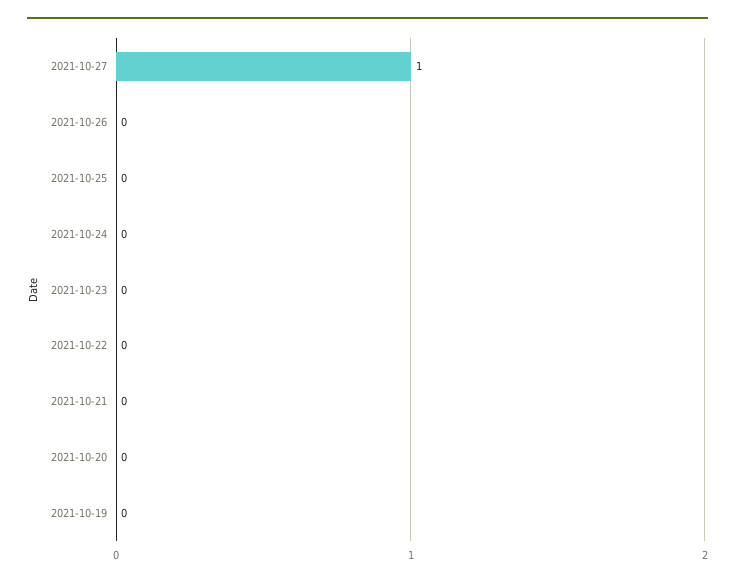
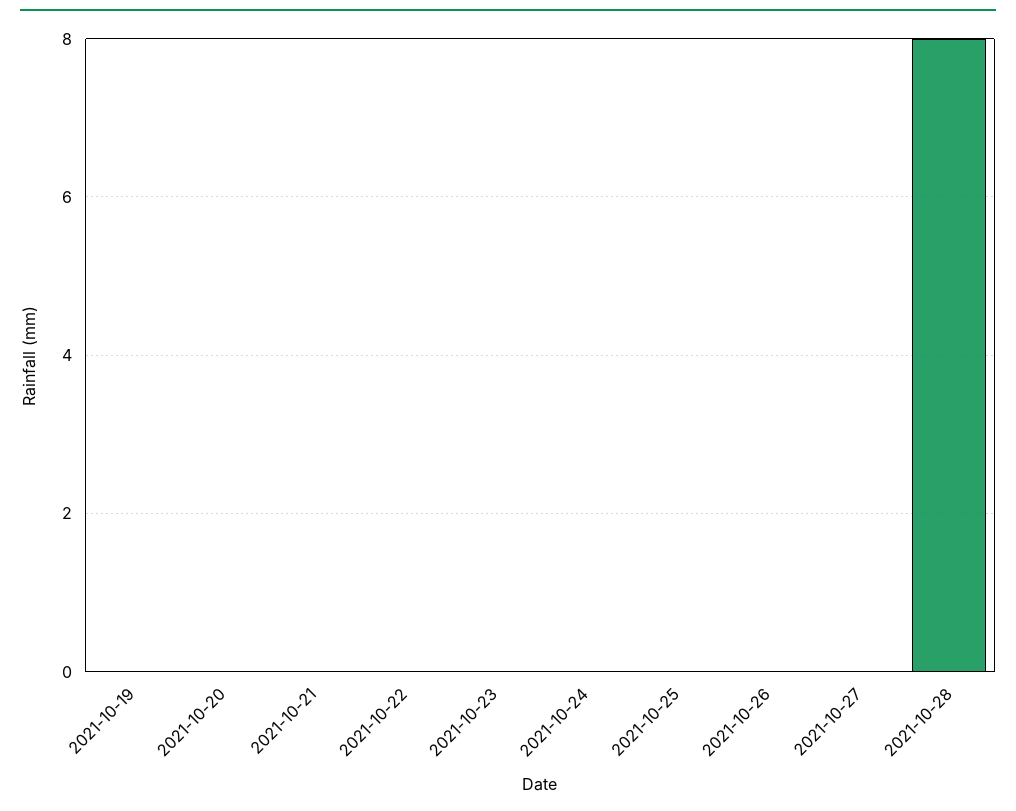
2021-10-27: 1 -> 0
2021-10-28: none -> 8

